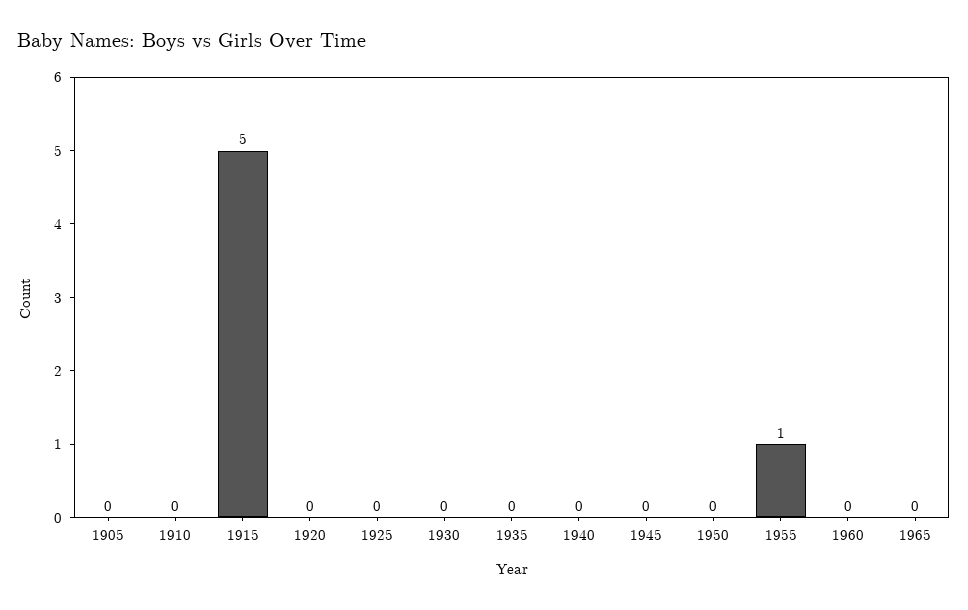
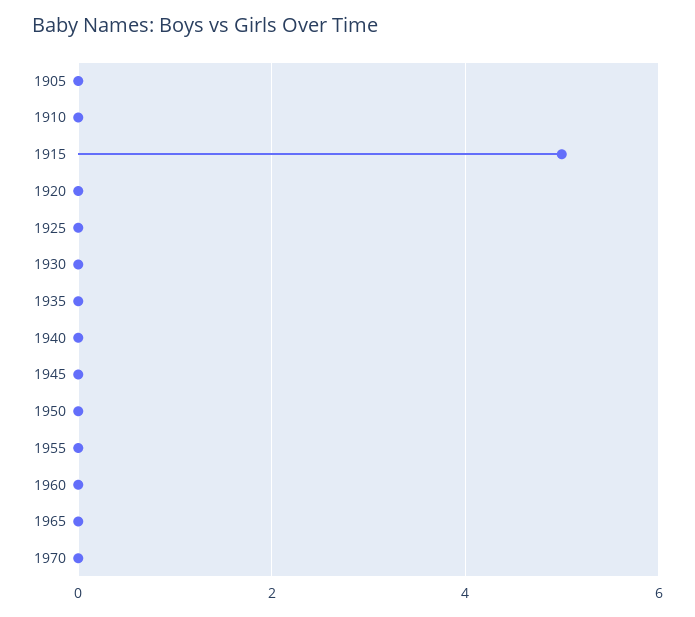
1955: 1 -> 0
1970: none -> 0

